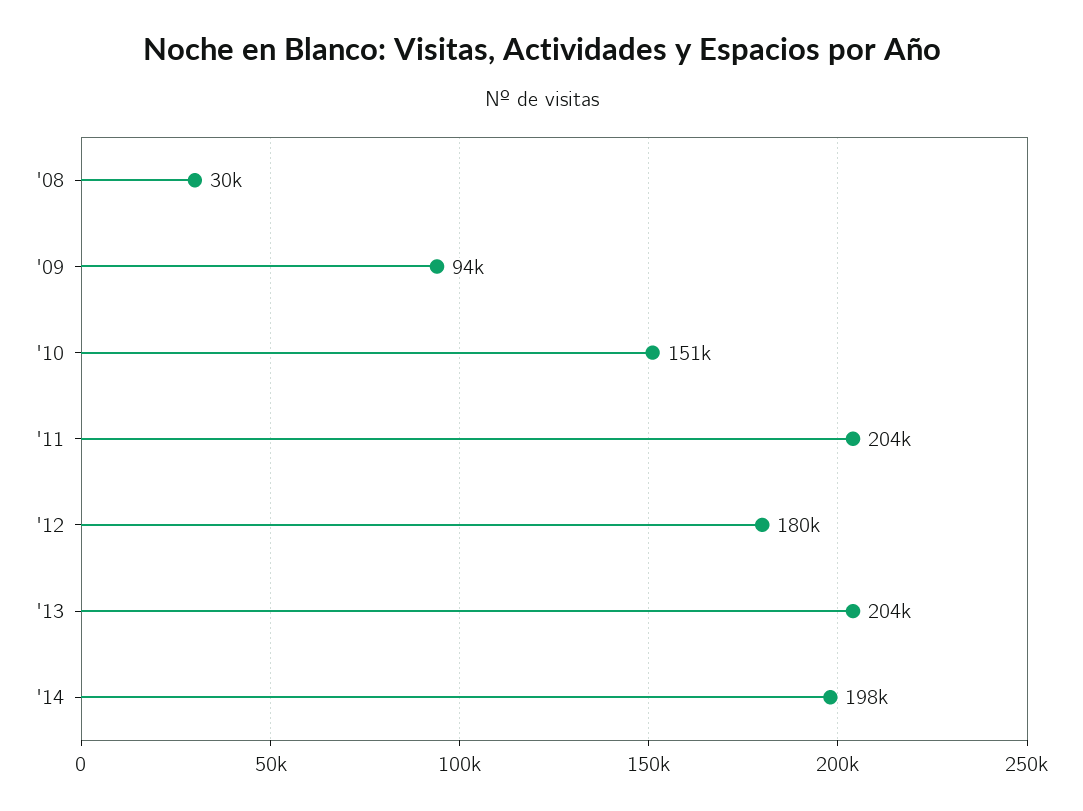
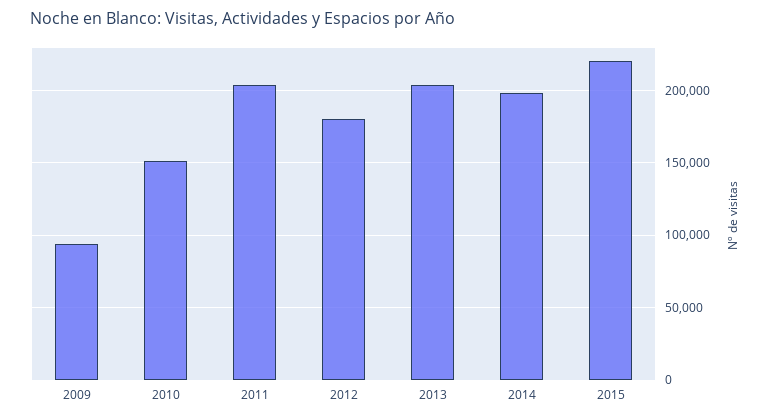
'08: 30000 -> none
2015: none -> 220000

